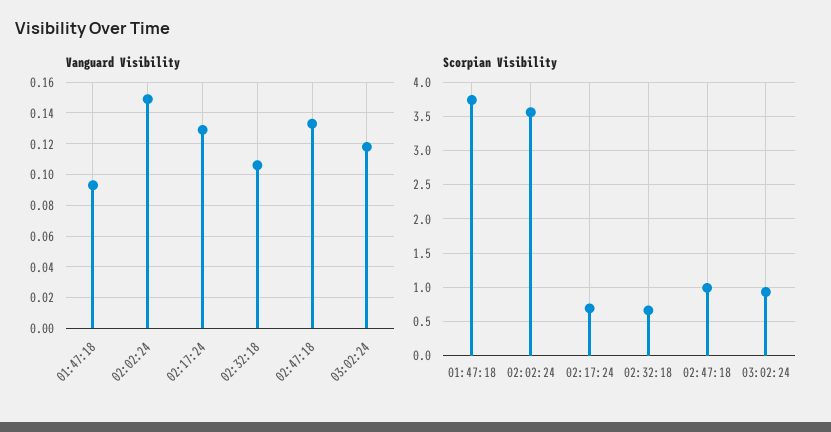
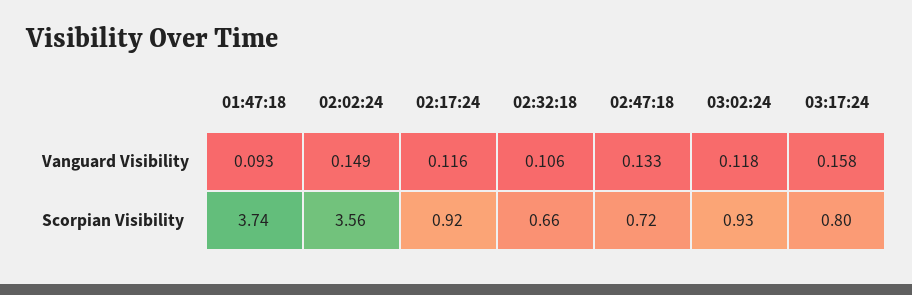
Vanguard Visibility, 02:17:24: 0.13 -> 0.116
Scorpian Visibility, 02:17:24: 0.7 -> 0.92
Scorpian Visibility, 02:47:18: 1 -> 0.72
Vanguard Visibility, 03:17:24: none -> 0.158
Scorpian Visibility, 03:17:24: none -> 0.8

